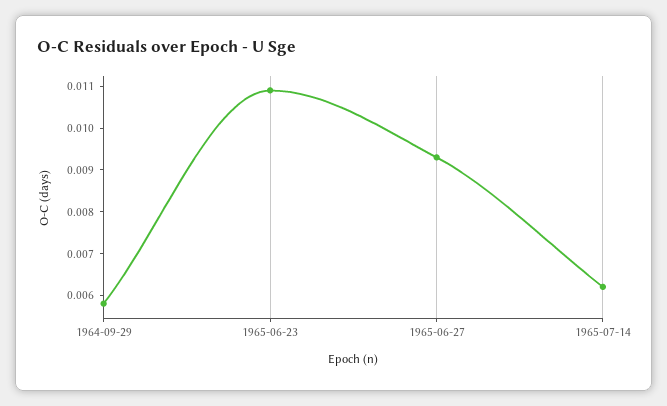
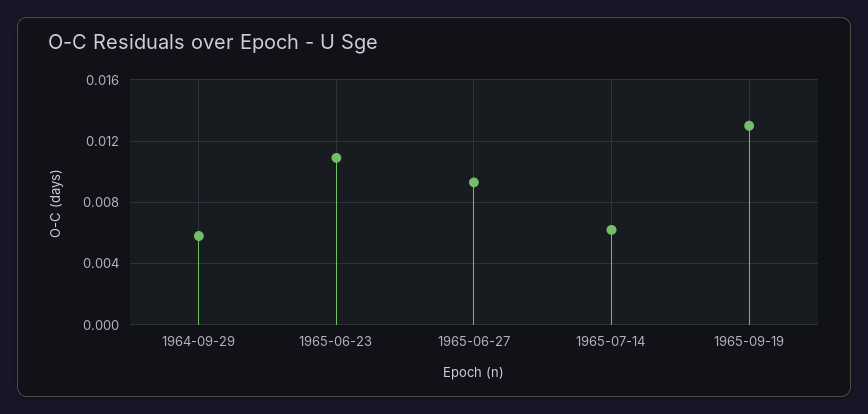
1965-09-19: none -> 0.013

